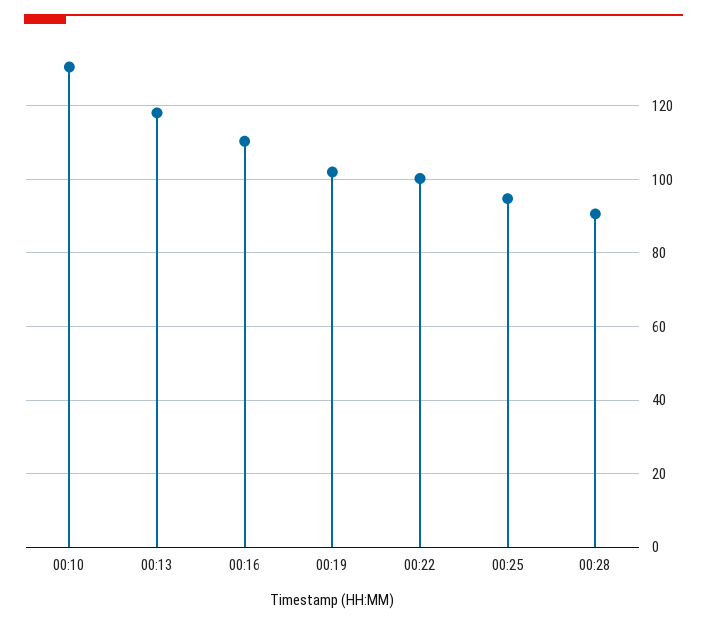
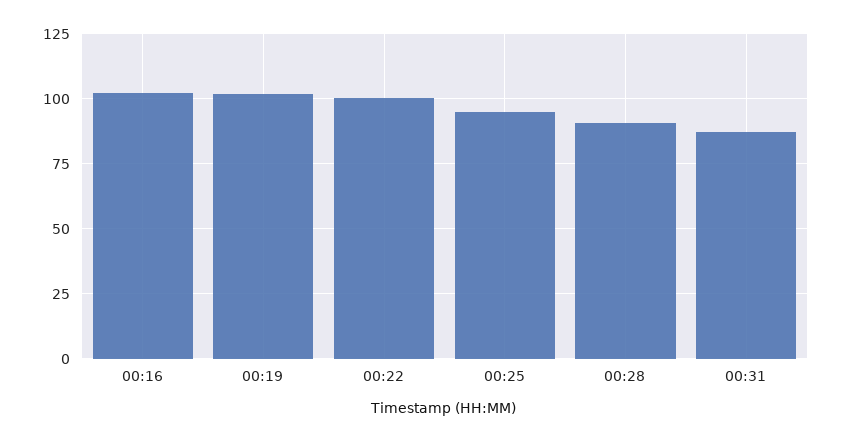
00:10: 130 -> none
00:13: 118 -> none
00:16: 110 -> 102.5
00:31: none -> 87.5

